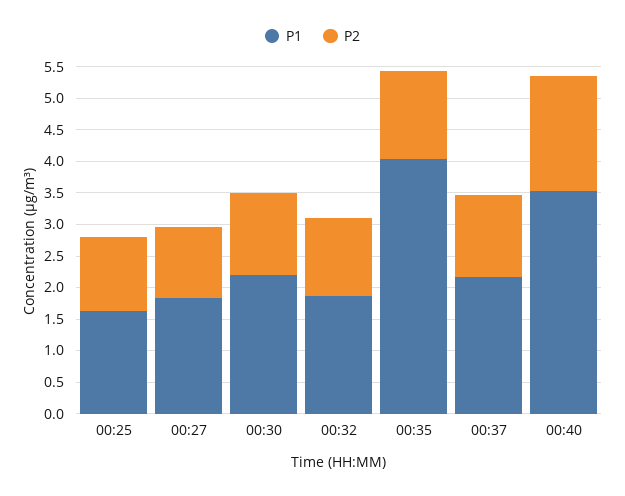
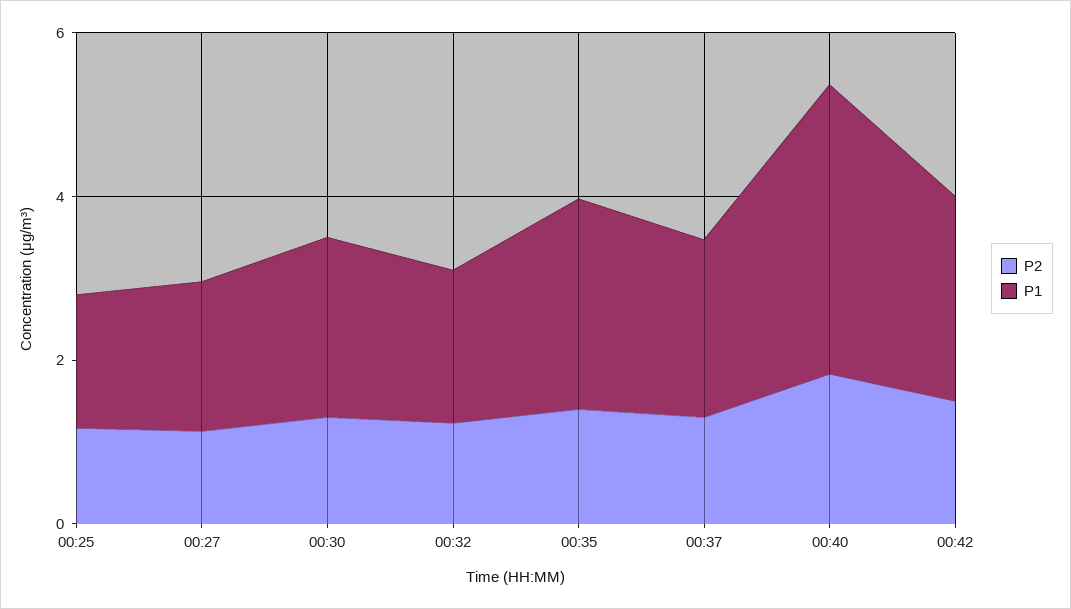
P1, 00:35: 4 -> 2.5
P2, 00:42: none -> 1.5
P1, 00:42: none -> 2.5

